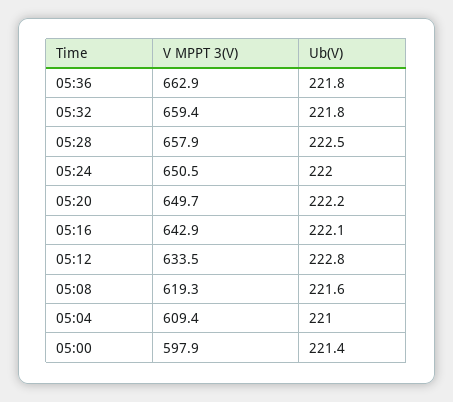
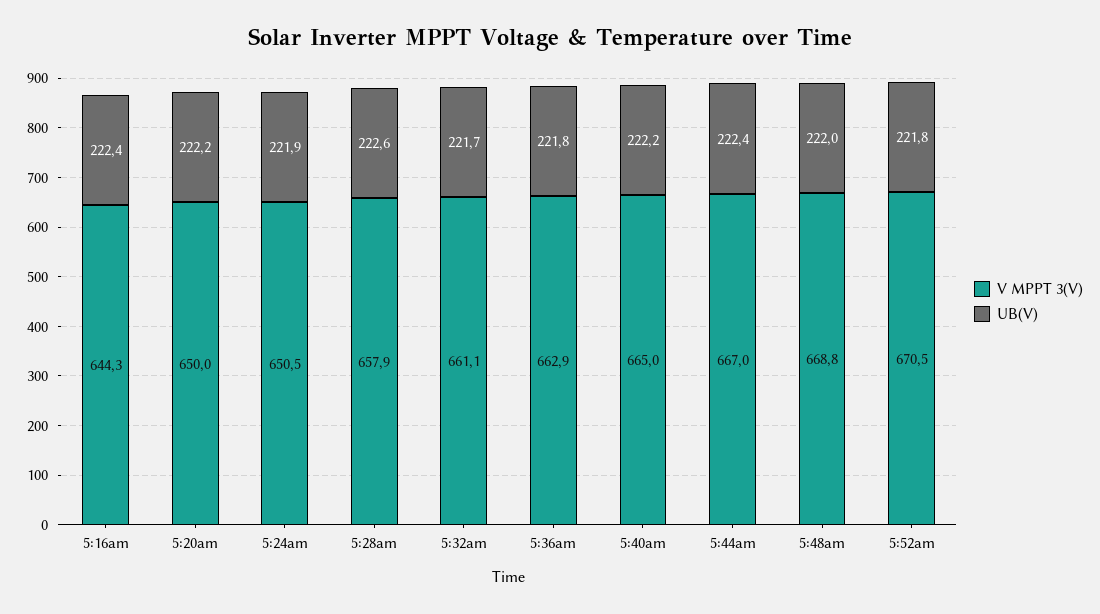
V MPPT 3(V), 05:32: 659.4 -> 661.1
Ub(V), 05:32: 221.8 -> 221.7
Ub(V), 05:28: 222.5 -> 222.6
Ub(V), 05:24: 222 -> 221.9
V MPPT 3(V), 05:20: 649.7 -> 650
V MPPT 3(V), 05:16: 642.9 -> 644.3
Ub(V), 05:16: 222.1 -> 222.4
V MPPT 3(V), 05:12: 633.5 -> none
Ub(V), 05:12: 222.8 -> none
V MPPT 3(V), 05:08: 619.3 -> none
Ub(V), 05:08: 221.6 -> none
V MPPT 3(V), 05:04: 609.4 -> none
Ub(V), 05:04: 221 -> none
V MPPT 3(V), 05:00: 597.9 -> none
Ub(V), 05:00: 221.4 -> none
V MPPT 3(V), 5:40am: none -> 665
Ub(V), 5:40am: none -> 222.2
V MPPT 3(V), 5:44am: none -> 667
Ub(V), 5:44am: none -> 222.4
V MPPT 3(V), 5:48am: none -> 668.8
Ub(V), 5:48am: none -> 222
V MPPT 3(V), 5:52am: none -> 670.5
Ub(V), 5:52am: none -> 221.8

